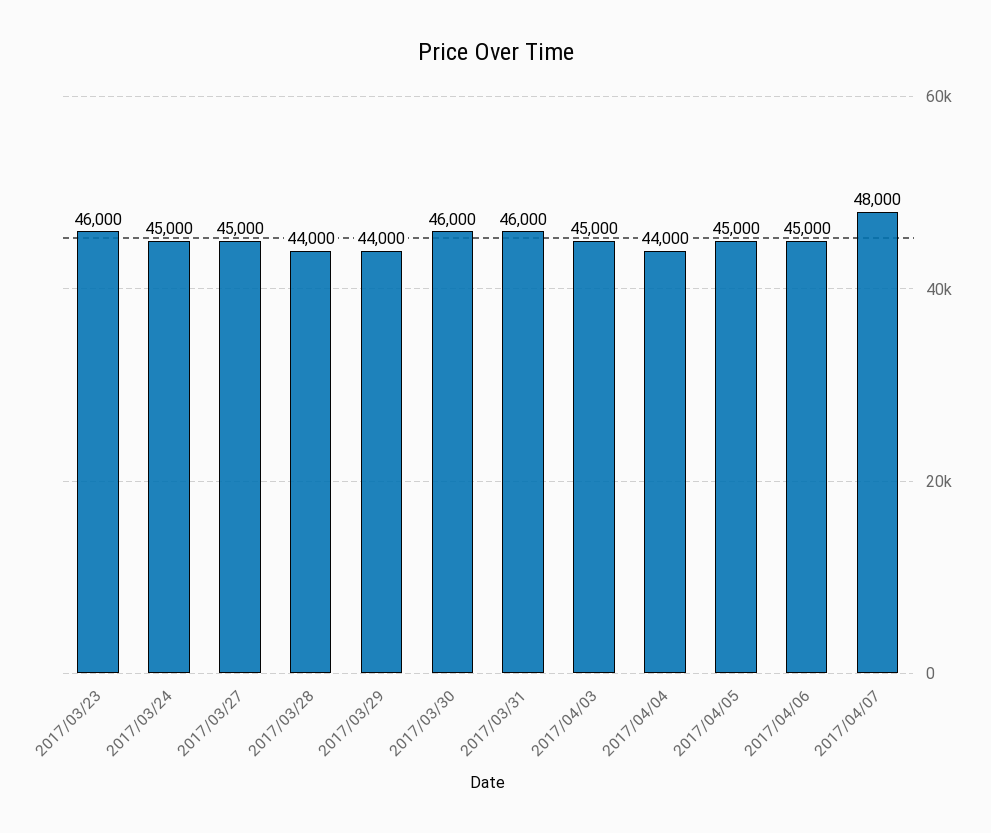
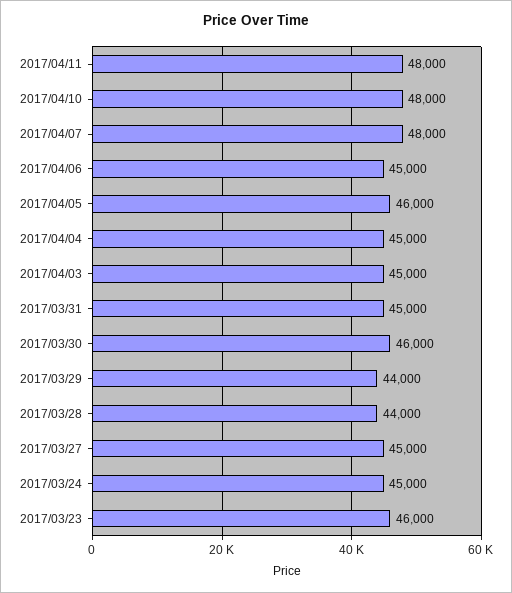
2017/03/31: 46000 -> 45000
2017/04/04: 44000 -> 45000
2017/04/05: 45000 -> 46000
2017/04/11: none -> 48000
2017/04/10: none -> 48000

